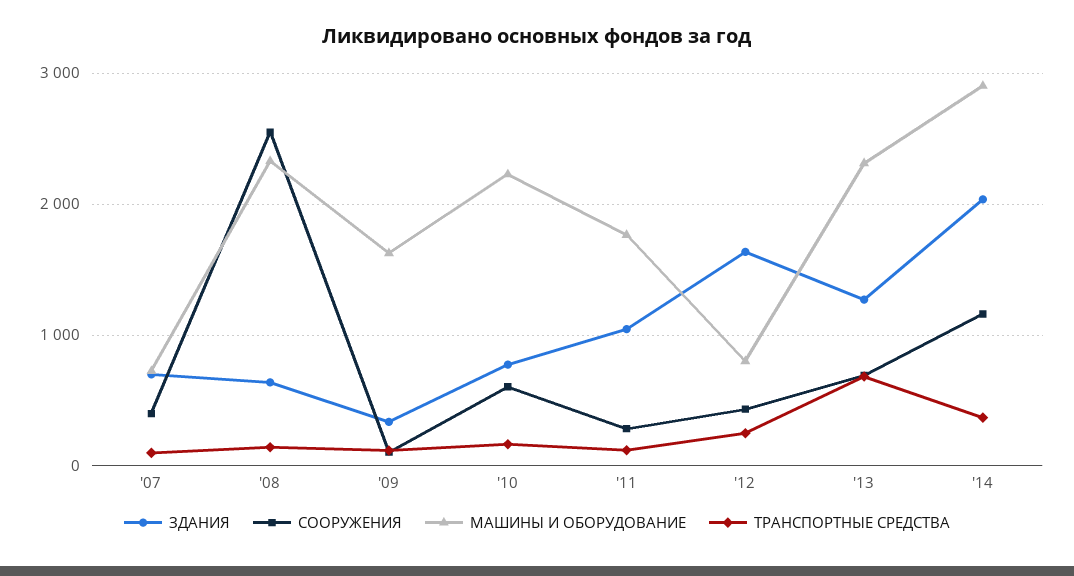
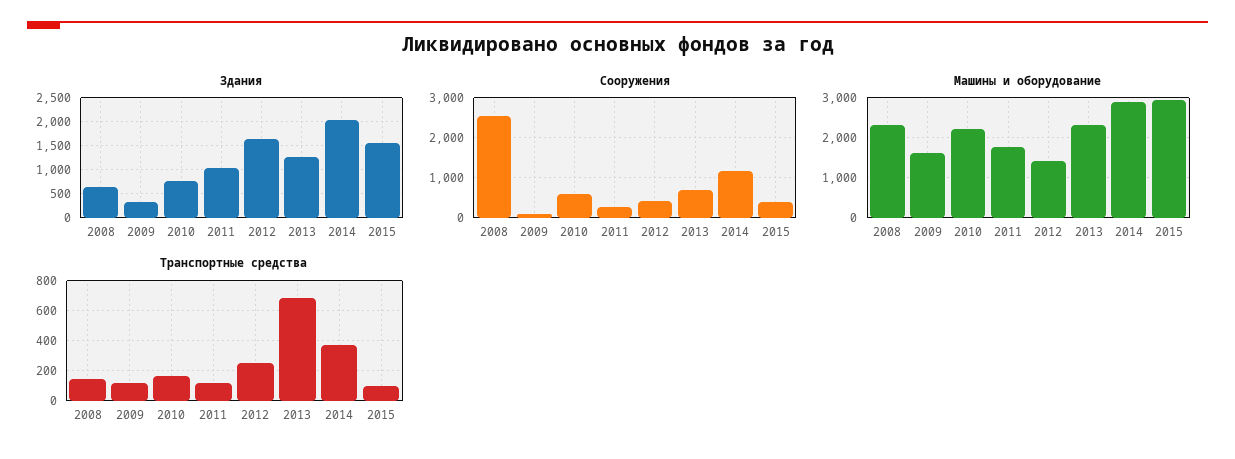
ЗДАНИЯ, '07: 700 -> none
СООРУЖЕНИЯ, '07: 400 -> none
МАШИНЫ И ОБОРУДОВАНИЕ, '07: 700 -> none
ТРАНСПОРТНЫЕ СРЕДСТВА, '07: 100 -> none
МАШИНЫ И ОБОРУДОВАНИЕ, '12: 800 -> 1400
ЗДАНИЯ, 2015: none -> 1500
СООРУЖЕНИЯ, 2015: none -> 400
МАШИНЫ И ОБОРУДОВАНИЕ, 2015: none -> 3000
ТРАНСПОРТНЫЕ СРЕДСТВА, 2015: none -> 100

